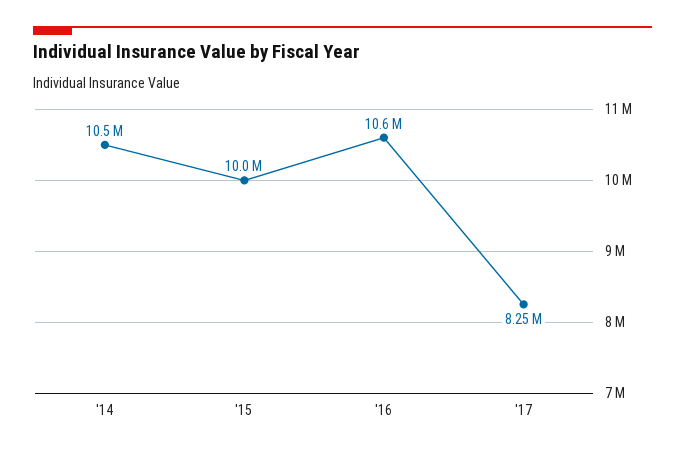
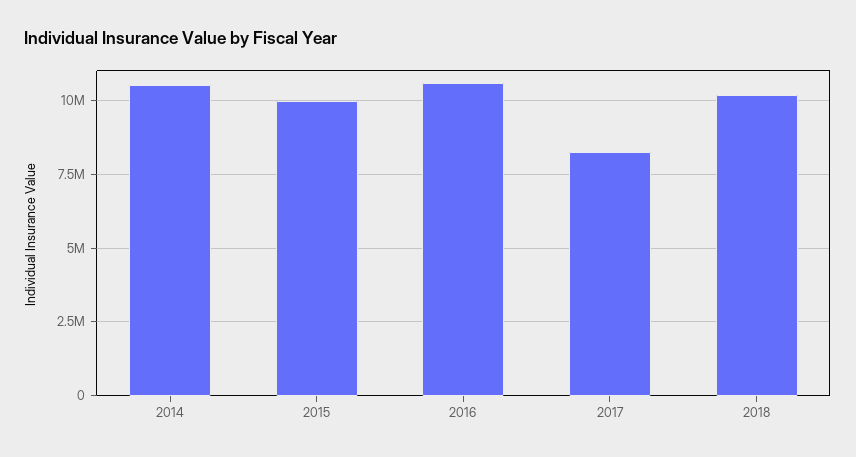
2018: none -> 10250000

